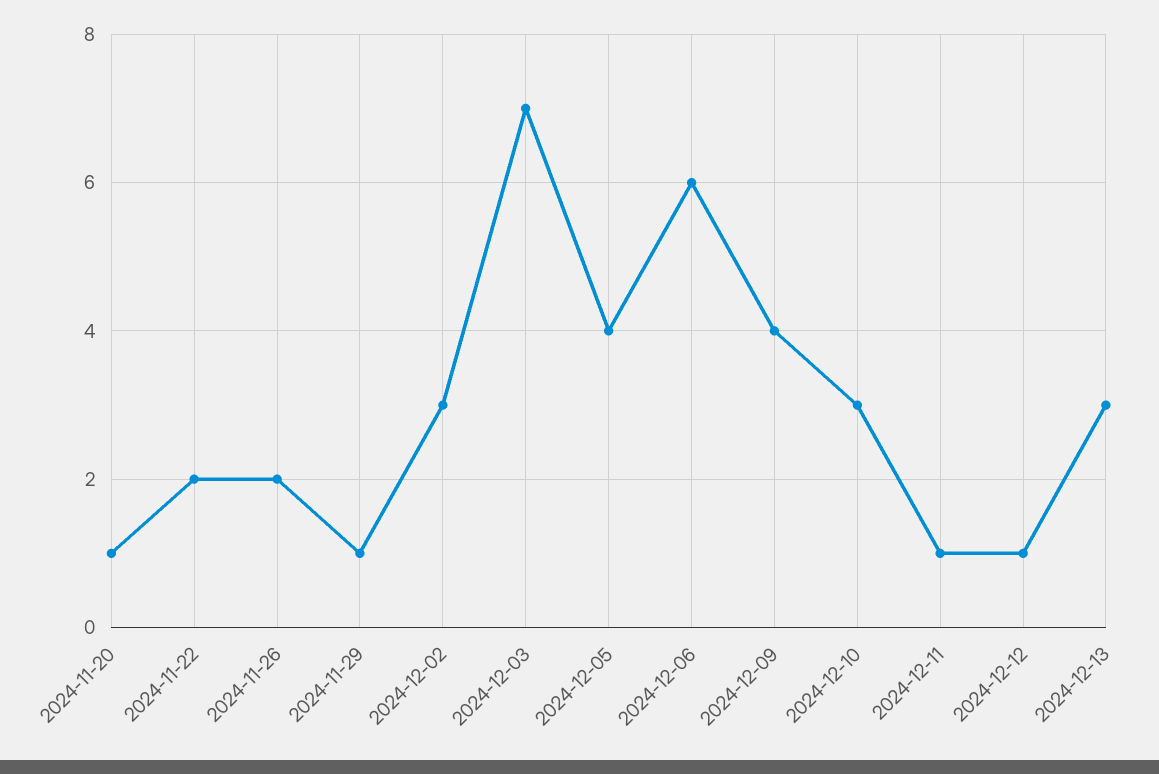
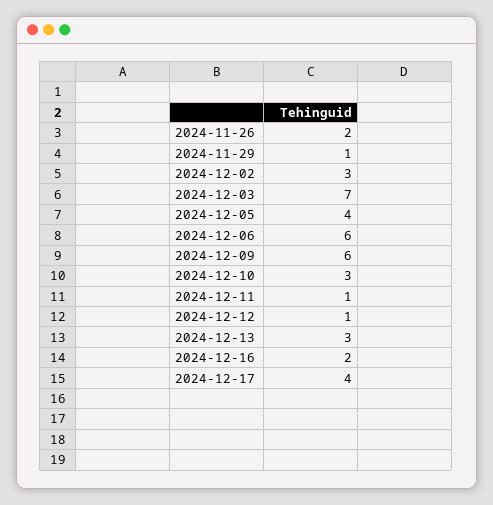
2024-11-20: 1 -> none
2024-11-22: 2 -> none
2024-12-09: 4 -> 6
2024-12-16: none -> 2
2024-12-17: none -> 4

